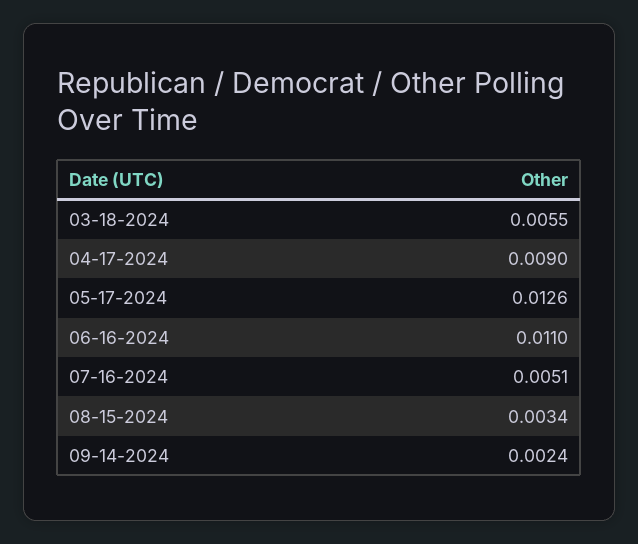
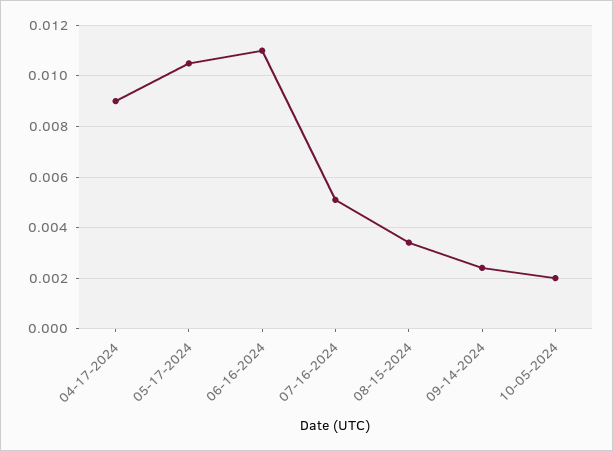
03-18-2024: 0.0055 -> none
05-17-2024: 0.0126 -> 0.0105
10-05-2024: none -> 0.002

